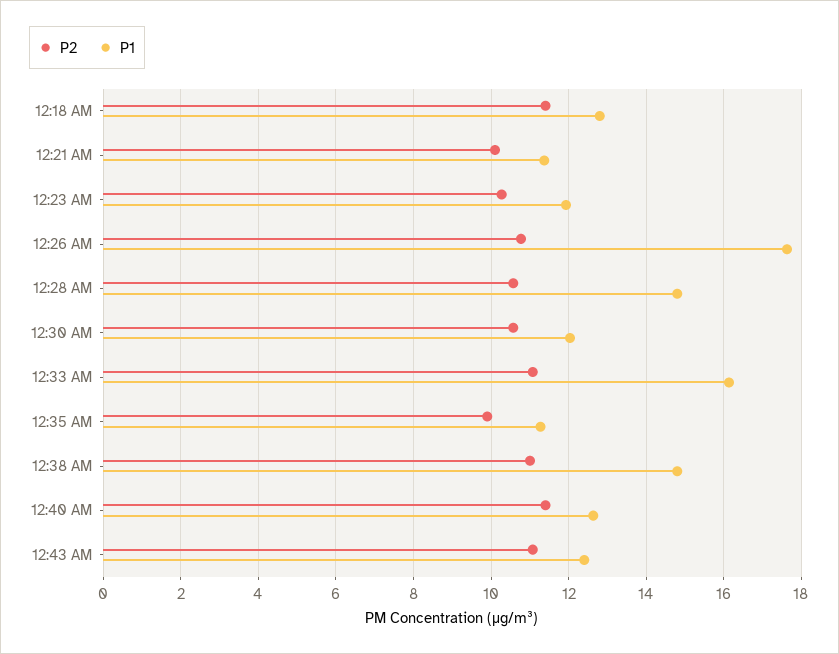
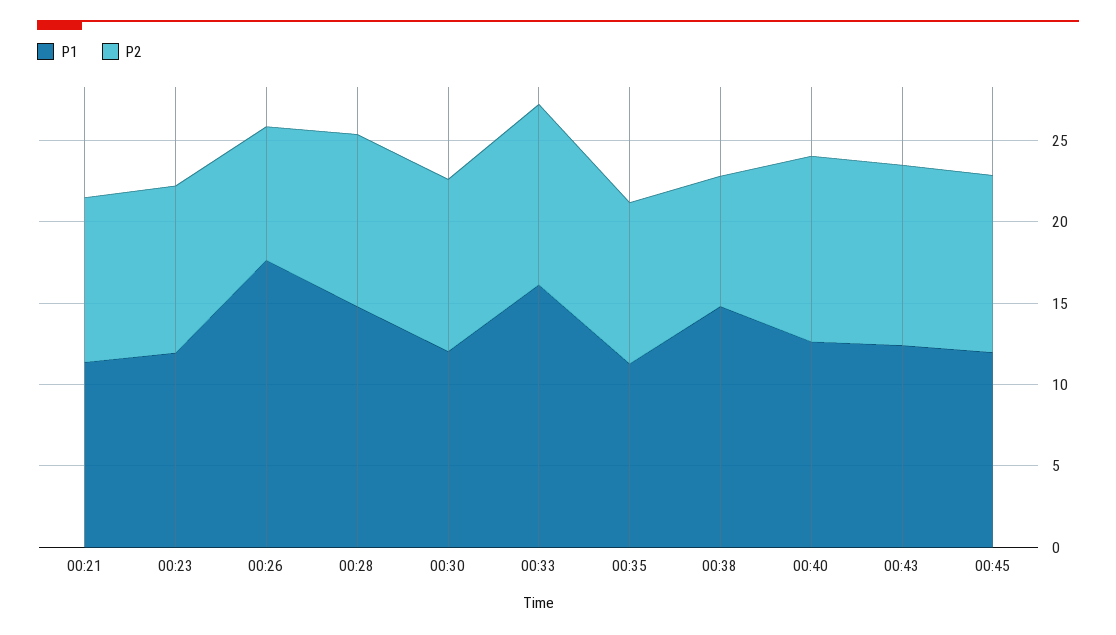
P2, 12:18 AM: 11.4 -> none
P1, 12:18 AM: 12.8 -> none
P2, 12:26 AM: 10.8 -> 8
P2, 12:38 AM: 11 -> 8
P1, 00:45: none -> 12
P2, 00:45: none -> 11

